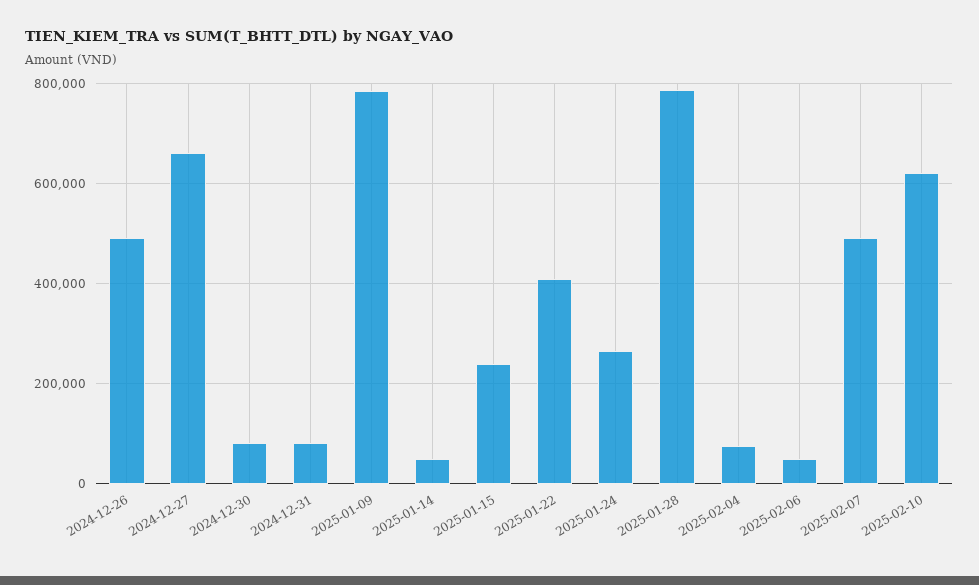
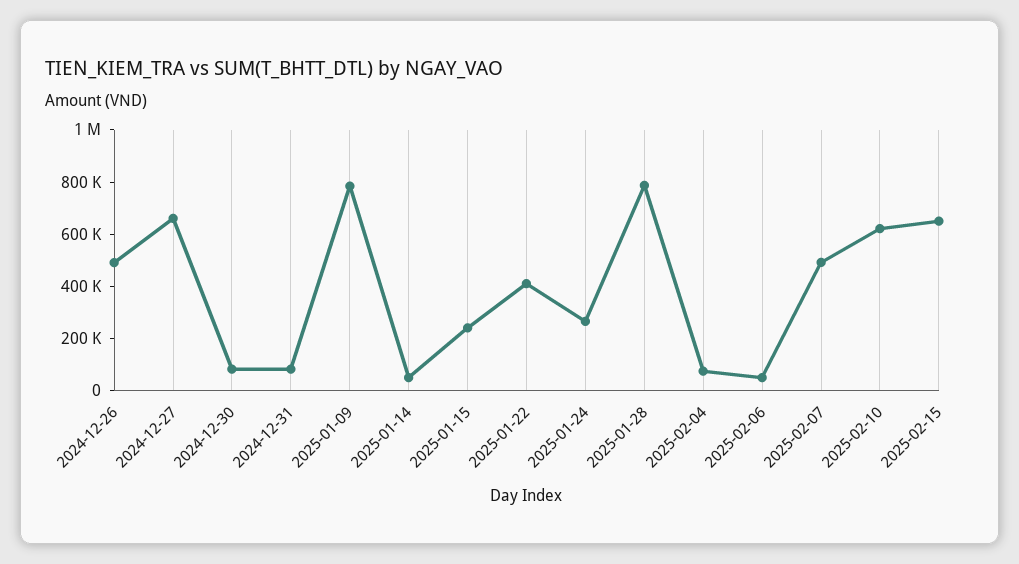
2025-02-15: none -> 650000

